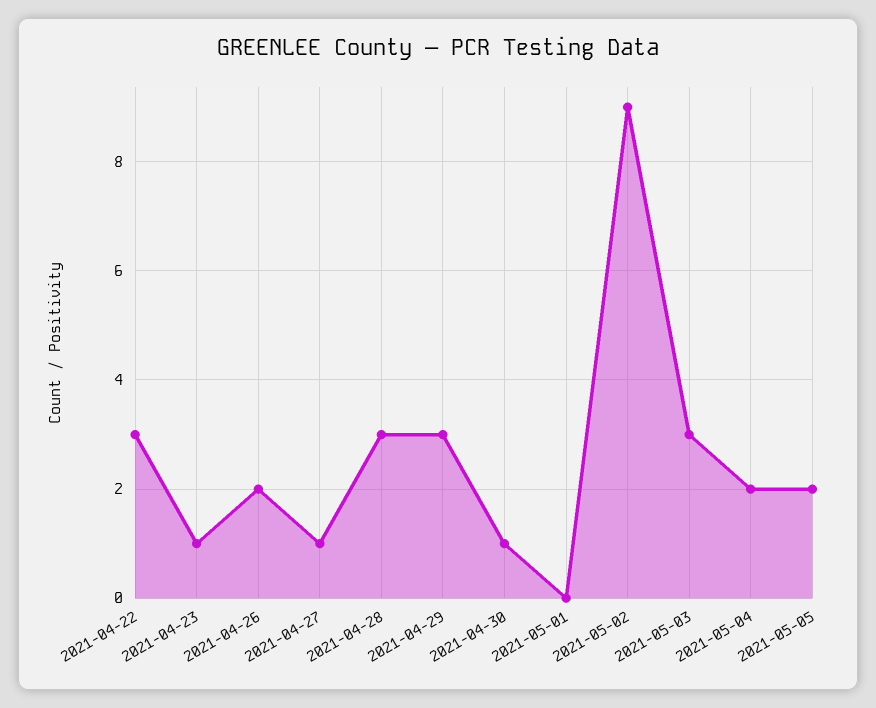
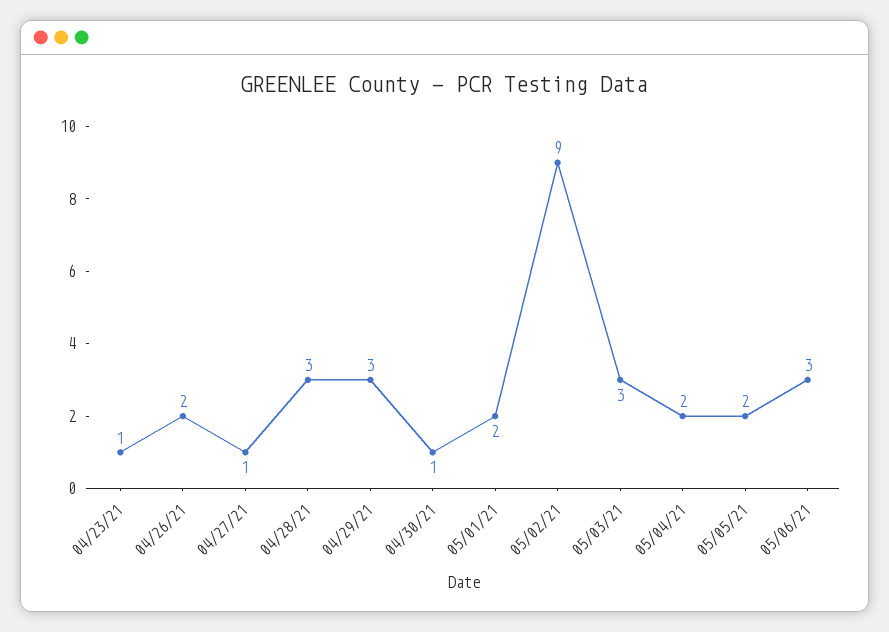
2021-04-22: 3 -> none
2021-05-01: 0 -> 2
05/06/21: none -> 3

